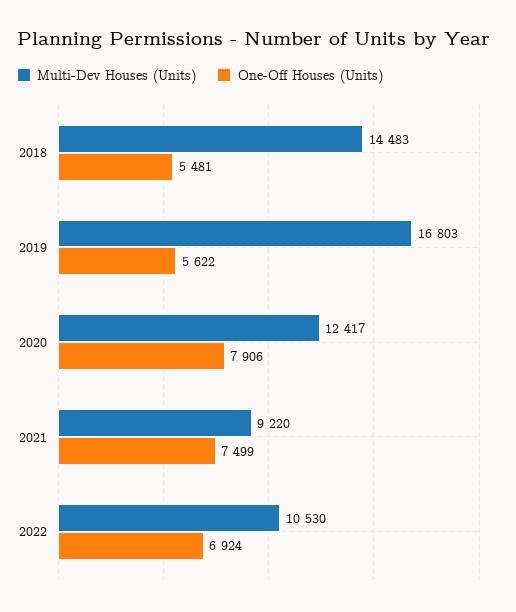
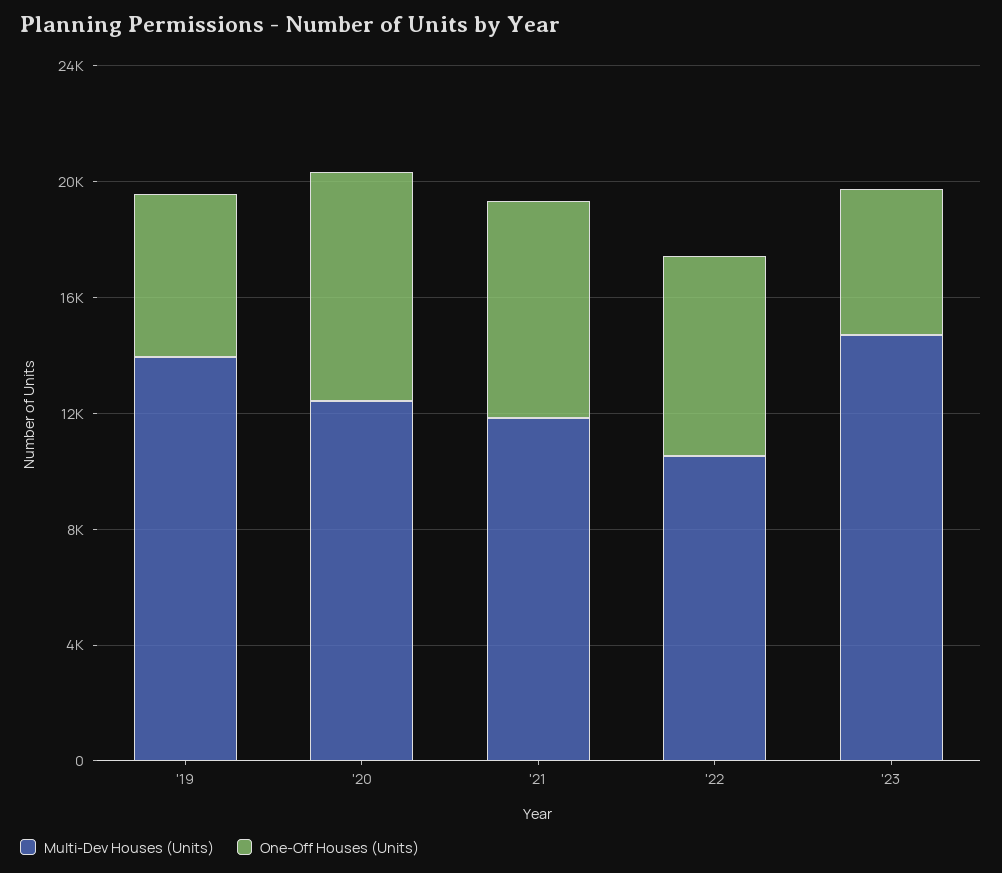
Multi-Dev Houses (Units), 2018: 14483 -> none
One-Off Houses (Units), 2018: 5481 -> none
Multi-Dev Houses (Units), 2019: 16803 -> 14000
Multi-Dev Houses (Units), 2021: 9220 -> 12000
Multi-Dev Houses (Units), '23: none -> 15000
One-Off Houses (Units), '23: none -> 5000

